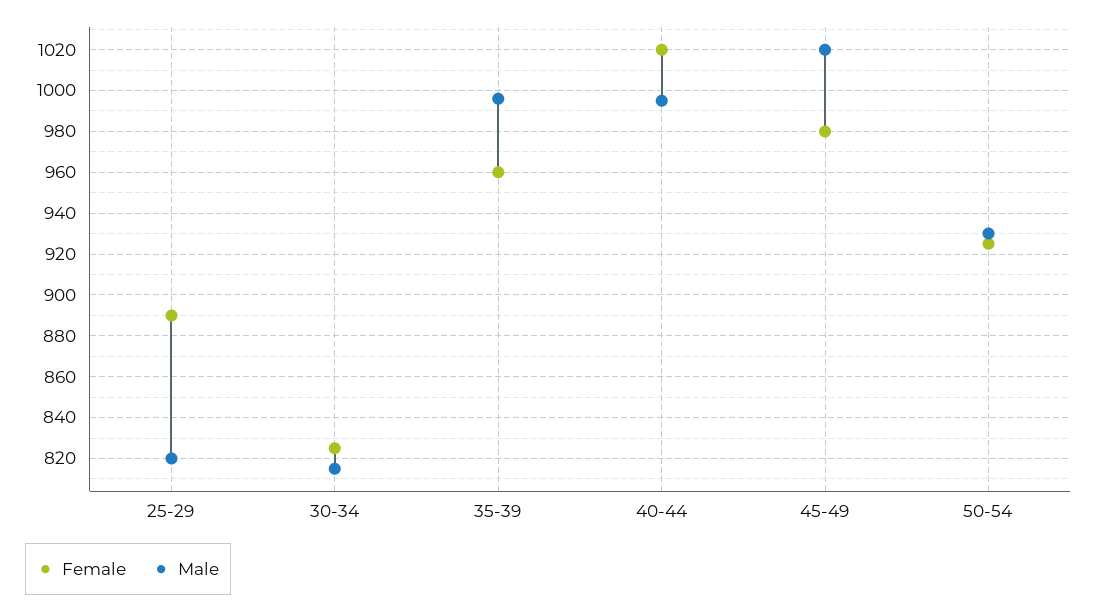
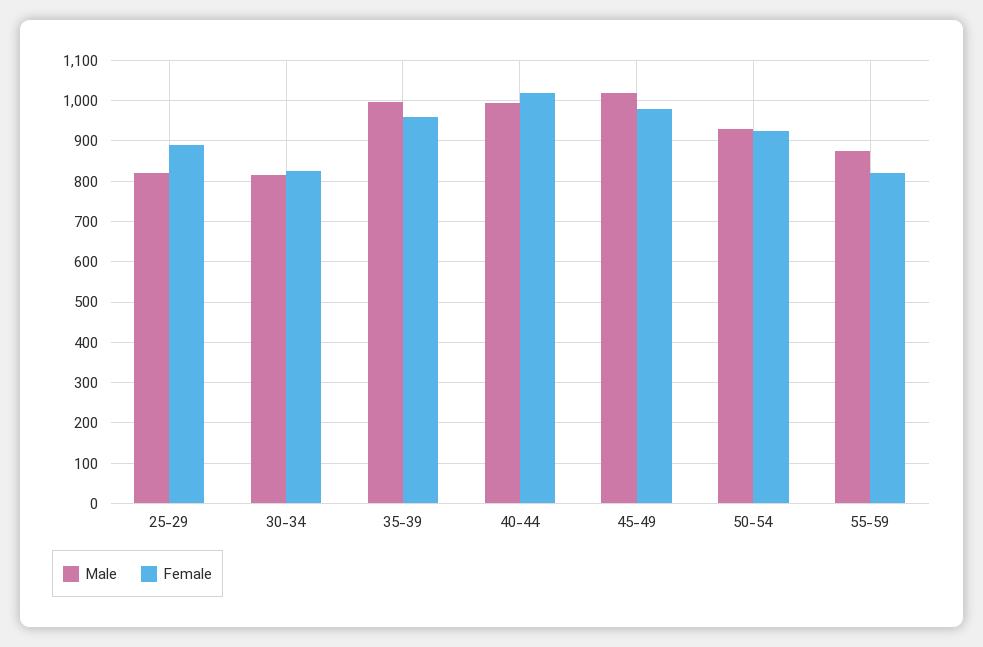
Male, 55-59: none -> 880
Female, 55-59: none -> 820

